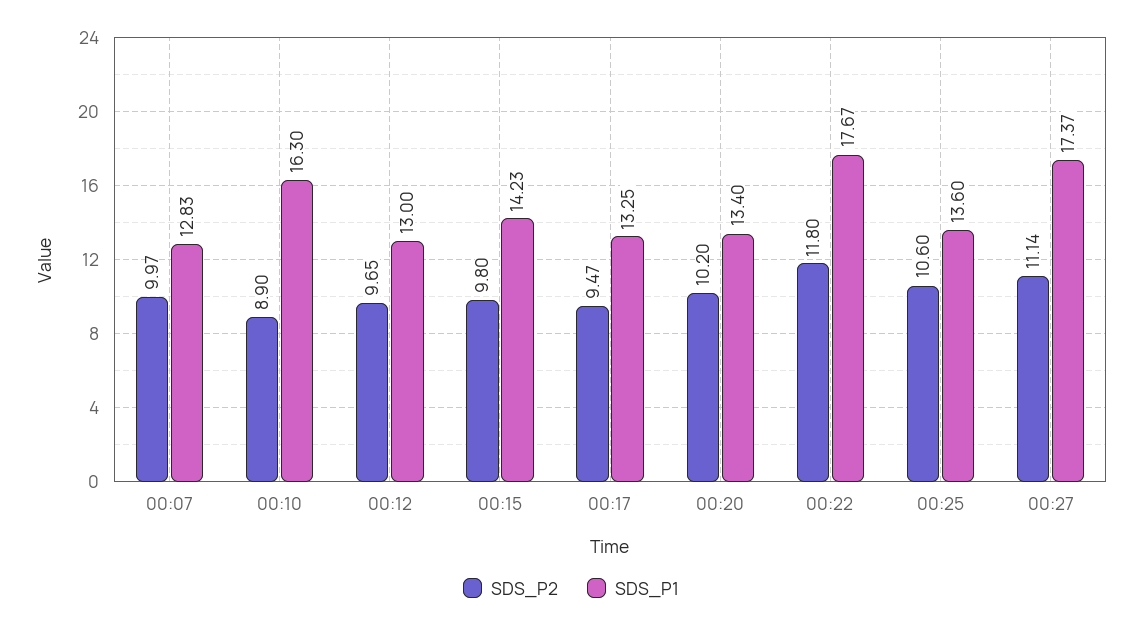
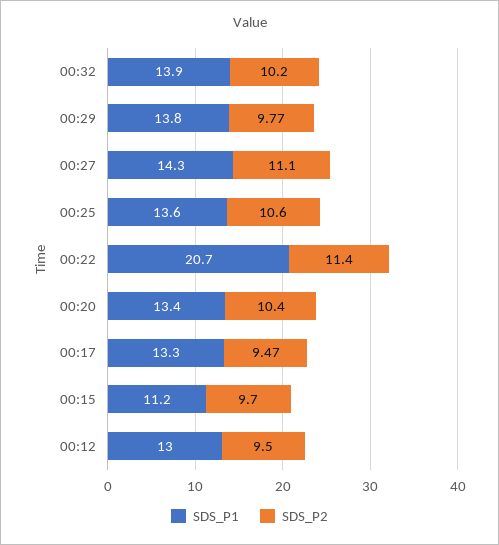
SDS_P2, 00:07: 9.97 -> none
SDS_P1, 00:07: 12.83 -> none
SDS_P2, 00:10: 8.9 -> none
SDS_P1, 00:10: 16.3 -> none
SDS_P2, 00:12: 9.65 -> 9.5
SDS_P2, 00:15: 9.8 -> 9.7
SDS_P1, 00:15: 14.23 -> 11.2
SDS_P2, 00:20: 10.2 -> 10.4
SDS_P2, 00:22: 11.8 -> 11.4
SDS_P1, 00:22: 17.67 -> 20.7
SDS_P2, 00:27: 11.14 -> 11.1
SDS_P1, 00:27: 17.37 -> 14.3
SDS_P1, 00:32: none -> 13.9
SDS_P2, 00:32: none -> 10.2
SDS_P1, 00:29: none -> 13.8
SDS_P2, 00:29: none -> 9.77

